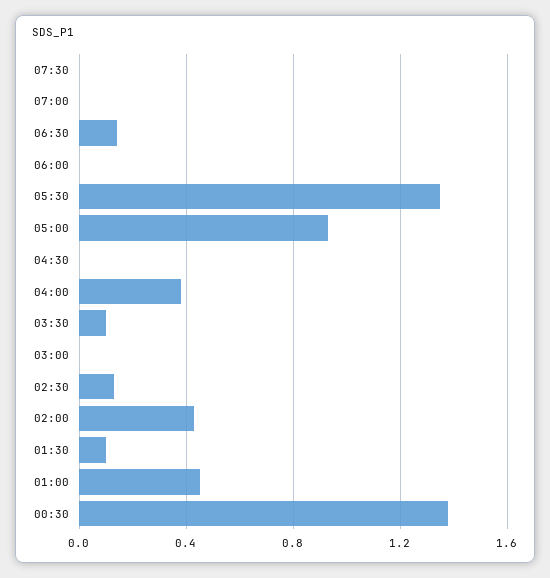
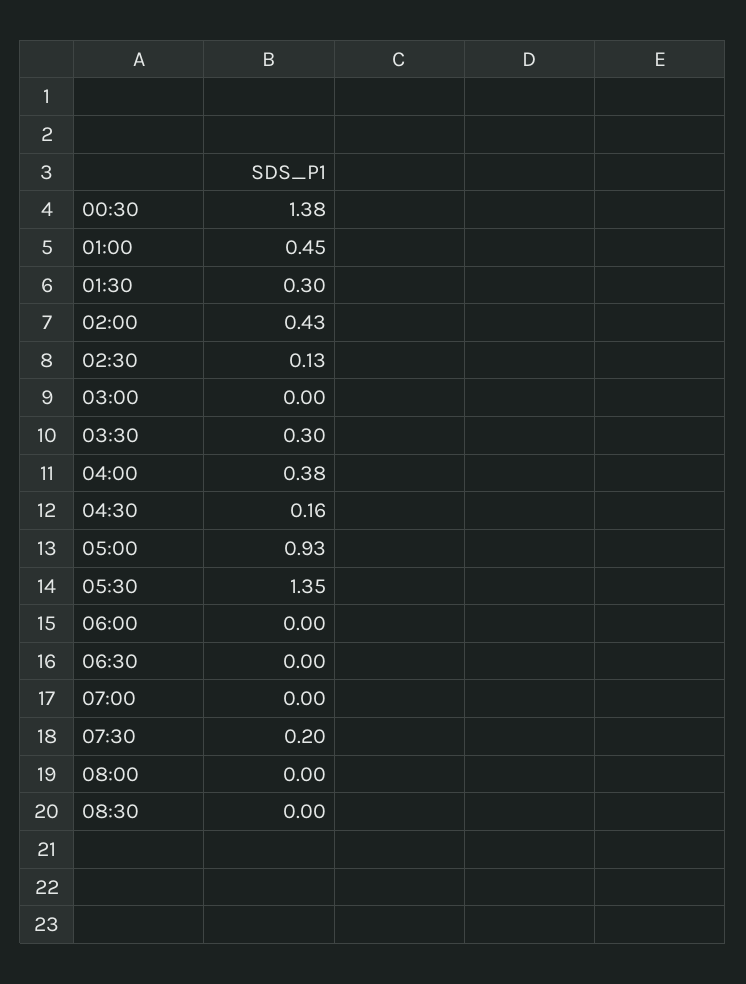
07:30: 0 -> 0.2
06:30: 0.15 -> 0
04:30: 0 -> 0.16
03:30: 0.1 -> 0.3
01:30: 0.1 -> 0.3
08:00: none -> 0
08:30: none -> 0

